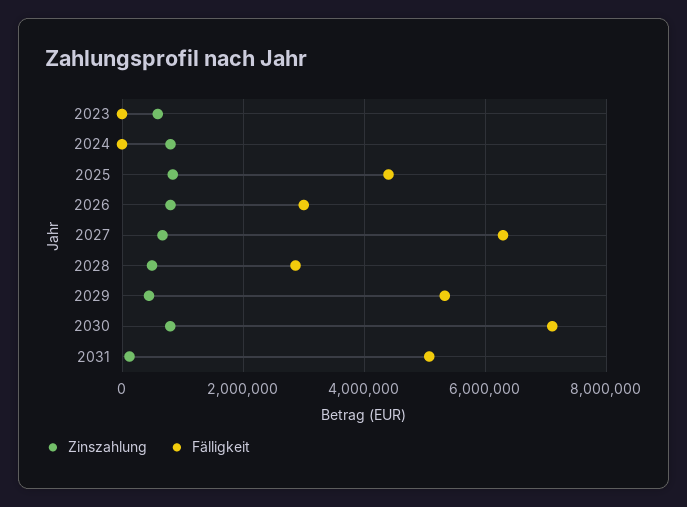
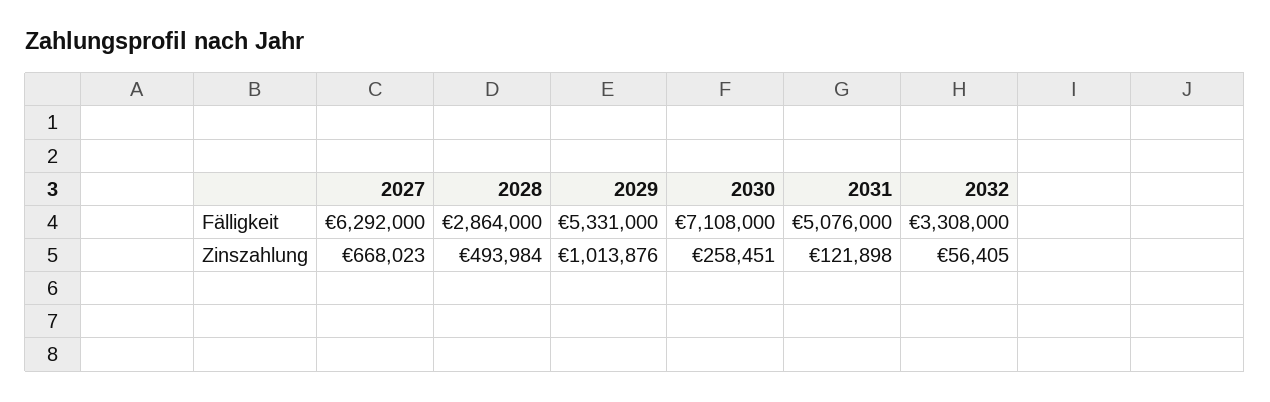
Zinszahlung, 2023: 600000 -> none
Fälligkeit, 2023: 0 -> none
Zinszahlung, 2024: 800000 -> none
Fälligkeit, 2024: 0 -> none
Zinszahlung, 2025: 800000 -> none
Fälligkeit, 2025: 4400000 -> none
Zinszahlung, 2026: 800000 -> none
Fälligkeit, 2026: 3000000 -> none
Zinszahlung, 2029: 400000 -> 1013876
Zinszahlung, 2030: 800000 -> 258451
Fälligkeit, 2032: none -> 3308000
Zinszahlung, 2032: none -> 56405

